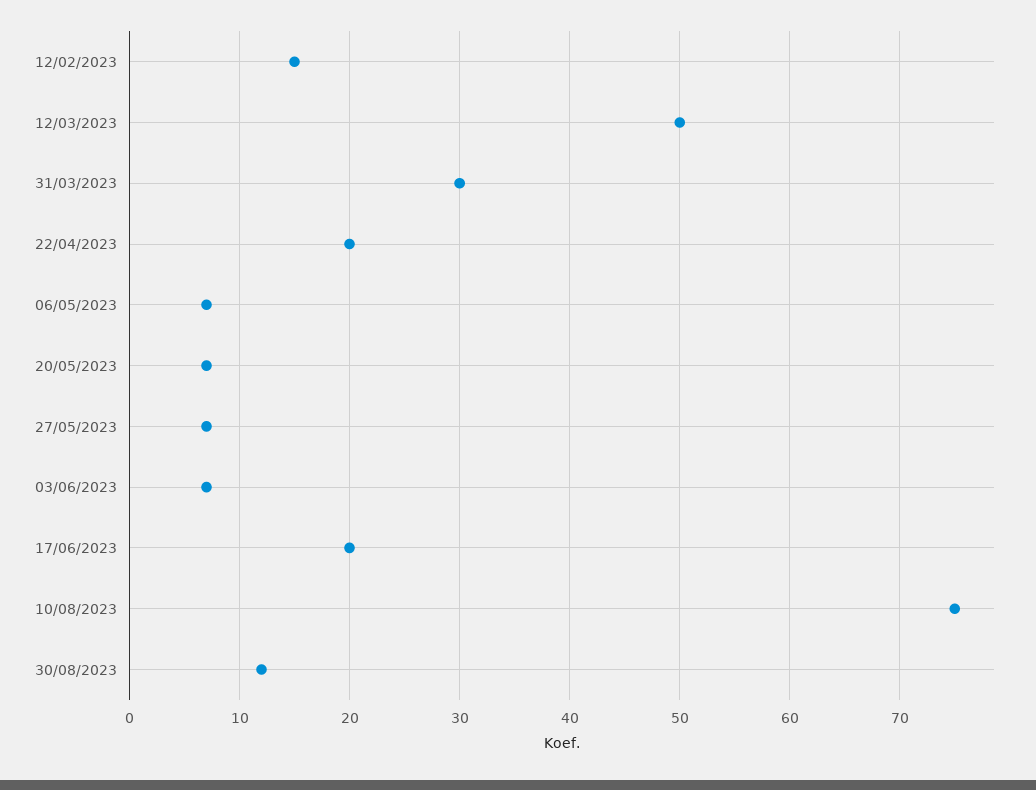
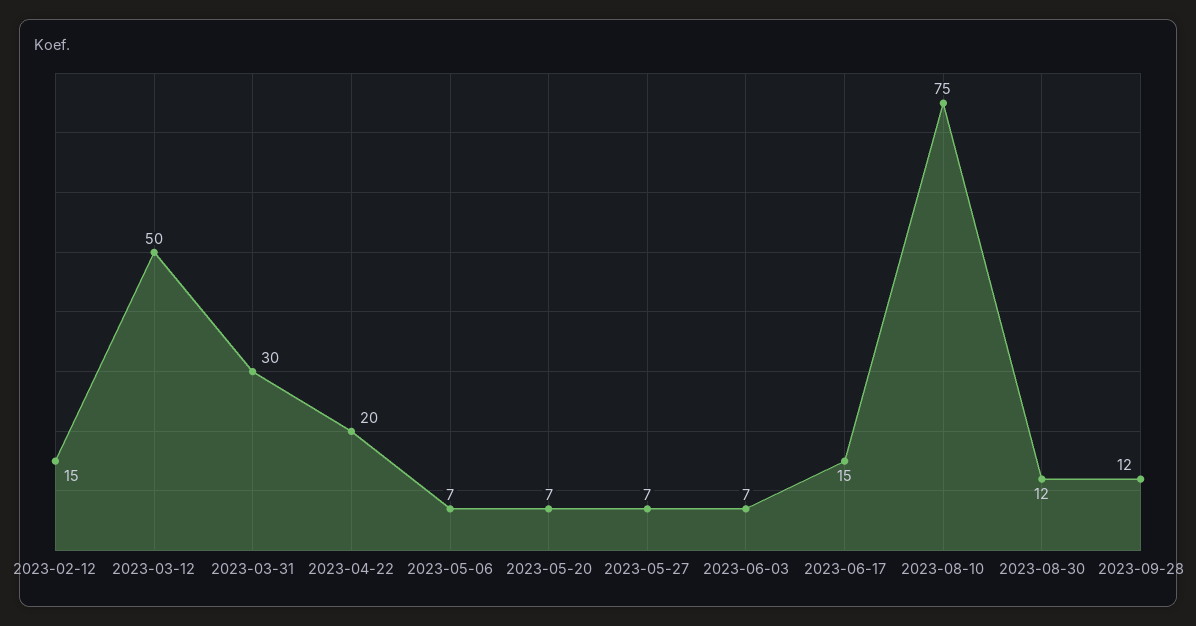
17/06/2023: 20 -> 15
2023-09-28: none -> 12

